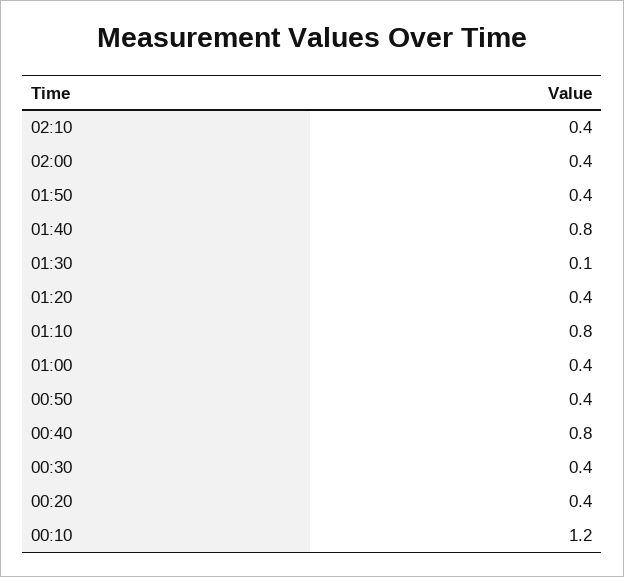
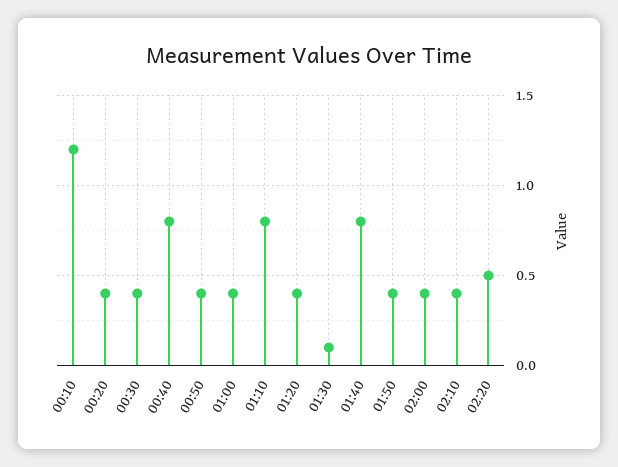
02:20: none -> 0.5

